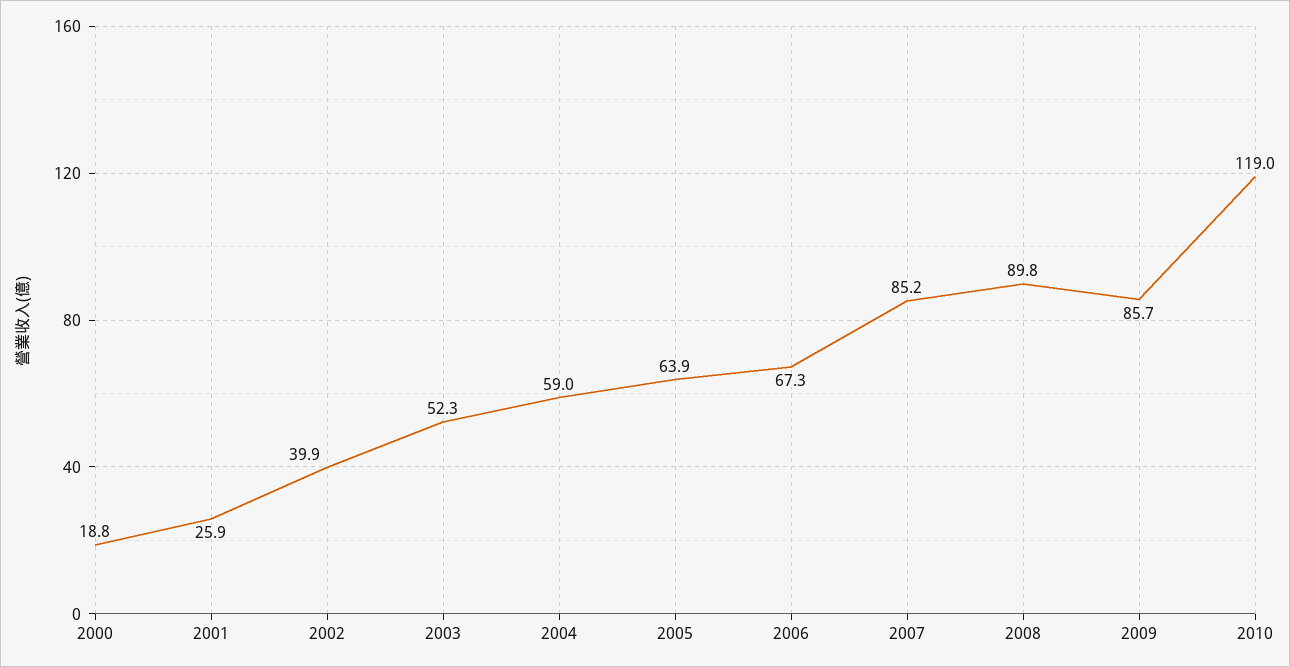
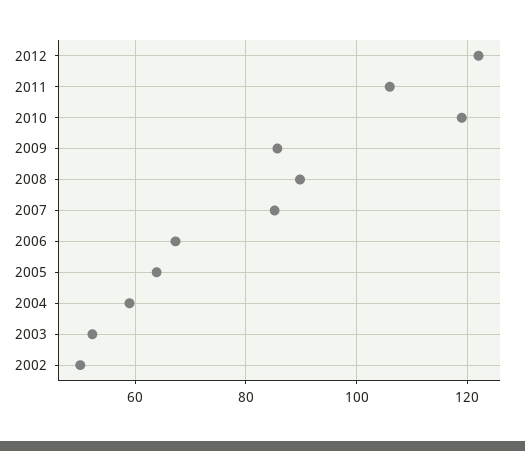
2000: 18.8 -> none
2001: 25.9 -> none
2002: 39.9 -> 50
2012: none -> 122
2011: none -> 106

